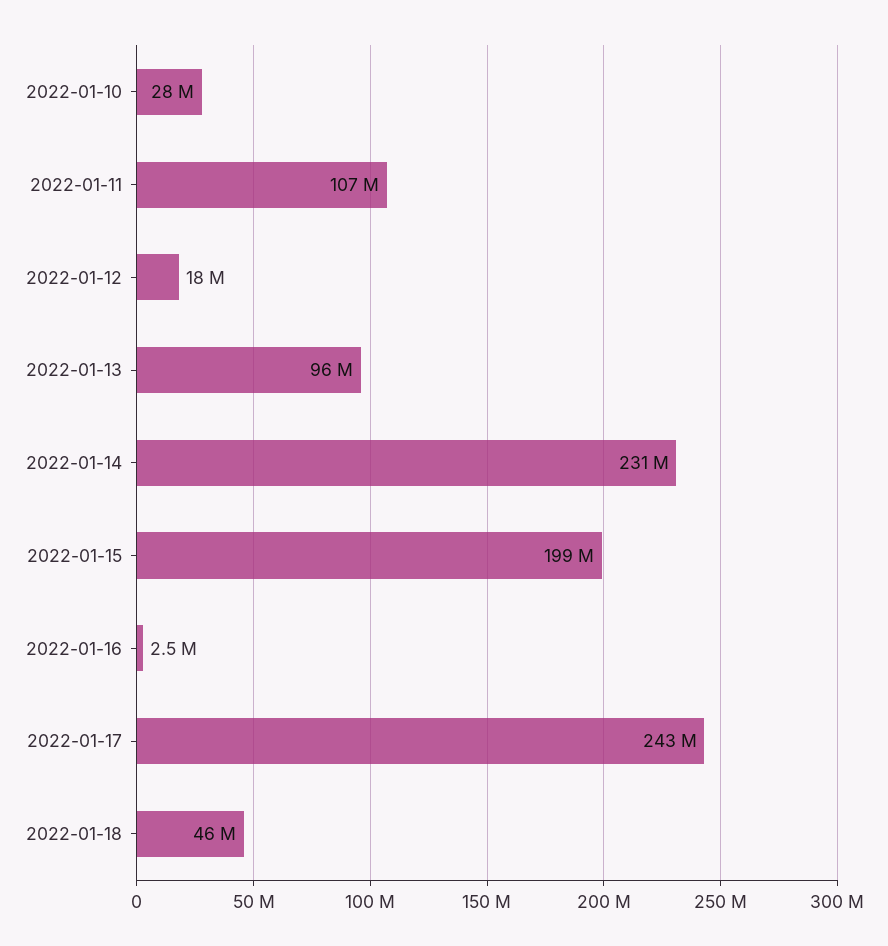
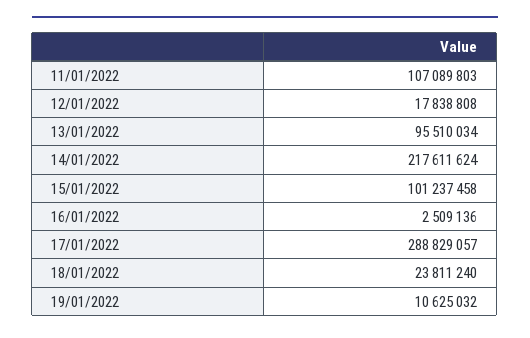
2022-01-10: 28000000 -> none
2022-01-14: 231000000 -> 217611624
2022-01-15: 199000000 -> 101237458
2022-01-17: 243000000 -> 288829057
2022-01-18: 46000000 -> 23811240
19/01/2022: none -> 10625032

